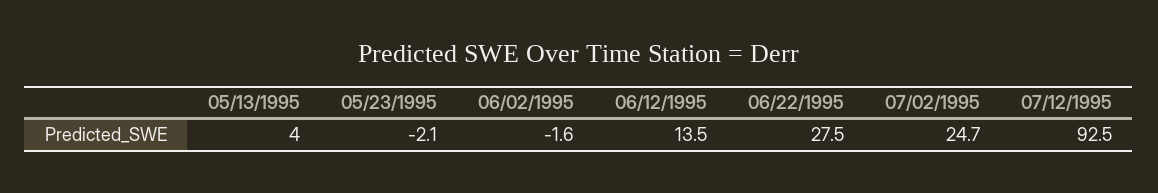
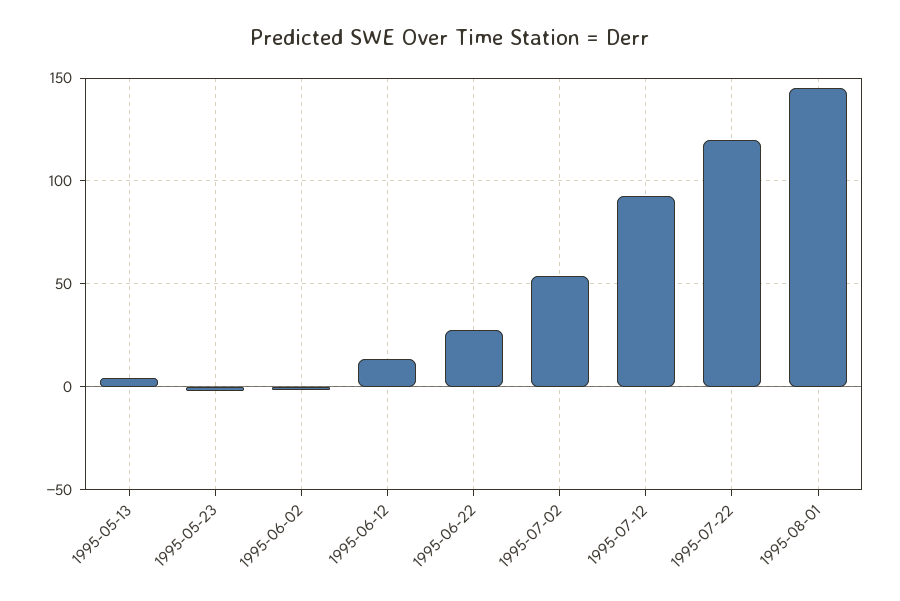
07/02/1995: 24.7 -> 55
1995-07-22: none -> 120
1995-08-01: none -> 145

